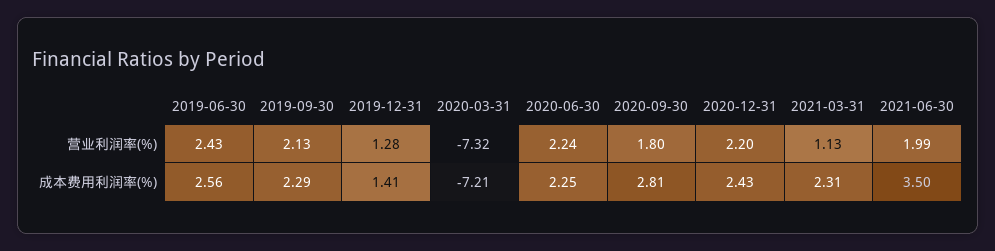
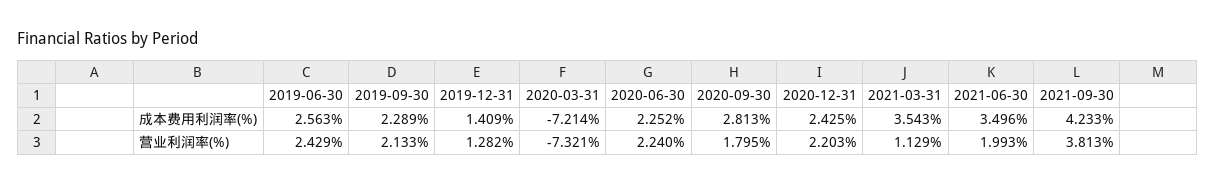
2021-03-31, 成本费用利润率(%): 2.31 -> 3.543
2021-09-30, 成本费用利润率(%): none -> 4.233
2021-09-30, 营业利润率(%): none -> 3.813

